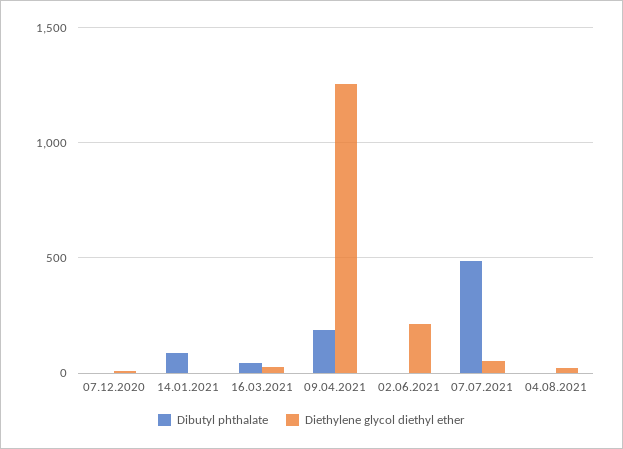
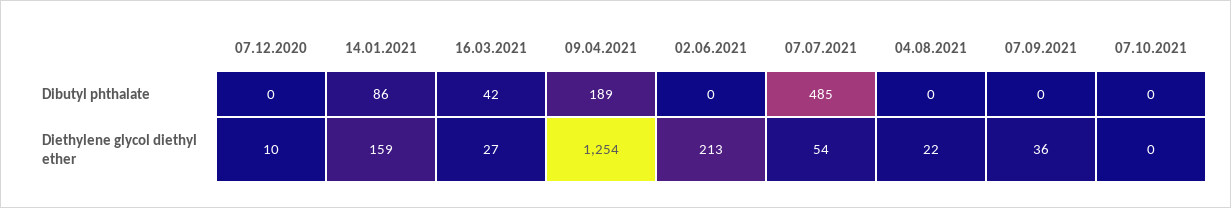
Diethylene glycol diethyl ether, 14.01.2021: 0 -> 159
Dibutyl phthalate, 07.09.2021: none -> 0
Dibutyl phthalate, 07.10.2021: none -> 0
Diethylene glycol diethyl ether, 07.09.2021: none -> 36
Diethylene glycol diethyl ether, 07.10.2021: none -> 0

